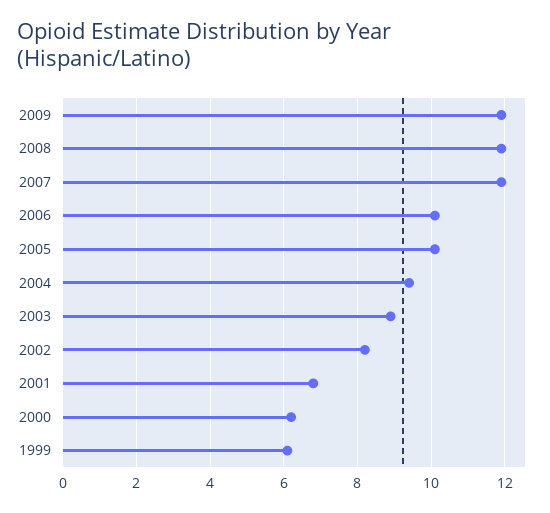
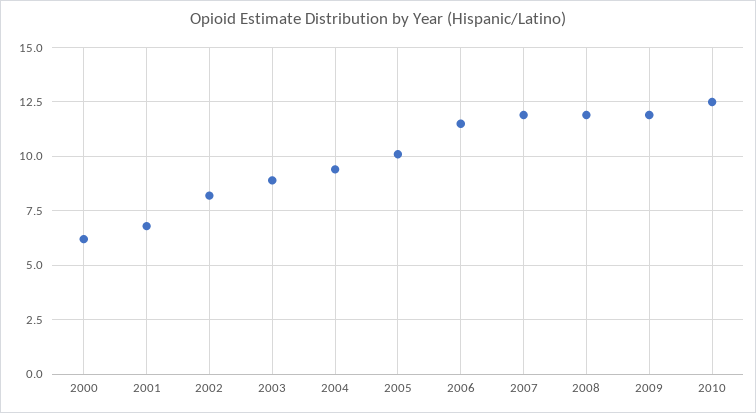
2006: 10 -> 11.5
1999: 6 -> none
2010: none -> 12.5

